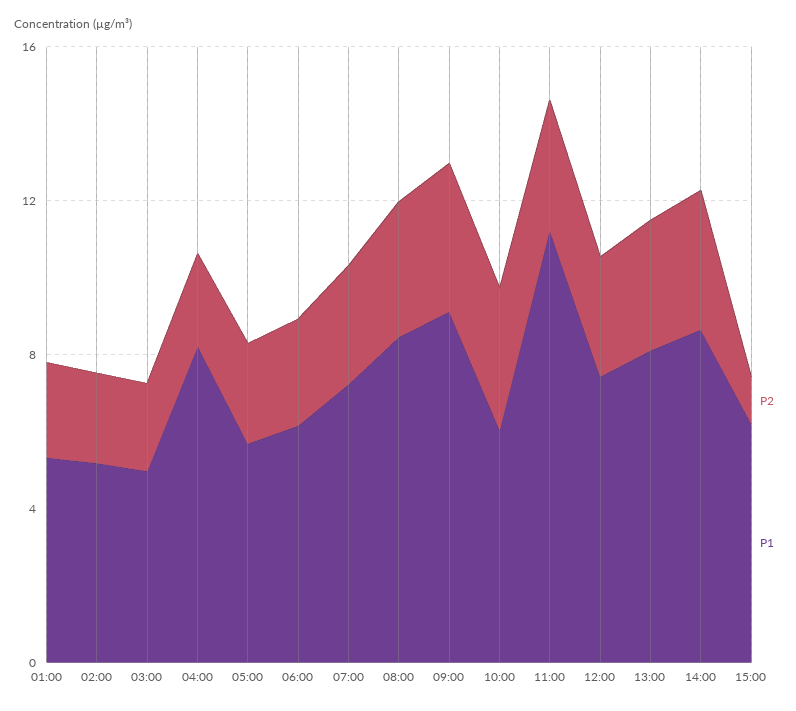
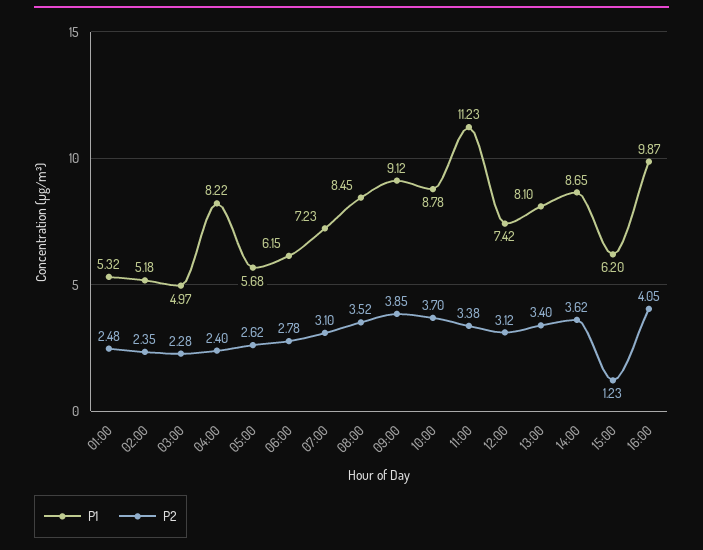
P1, 10:00: 6 -> 8.78
P1, 16:00: none -> 9.87
P2, 16:00: none -> 4.05

